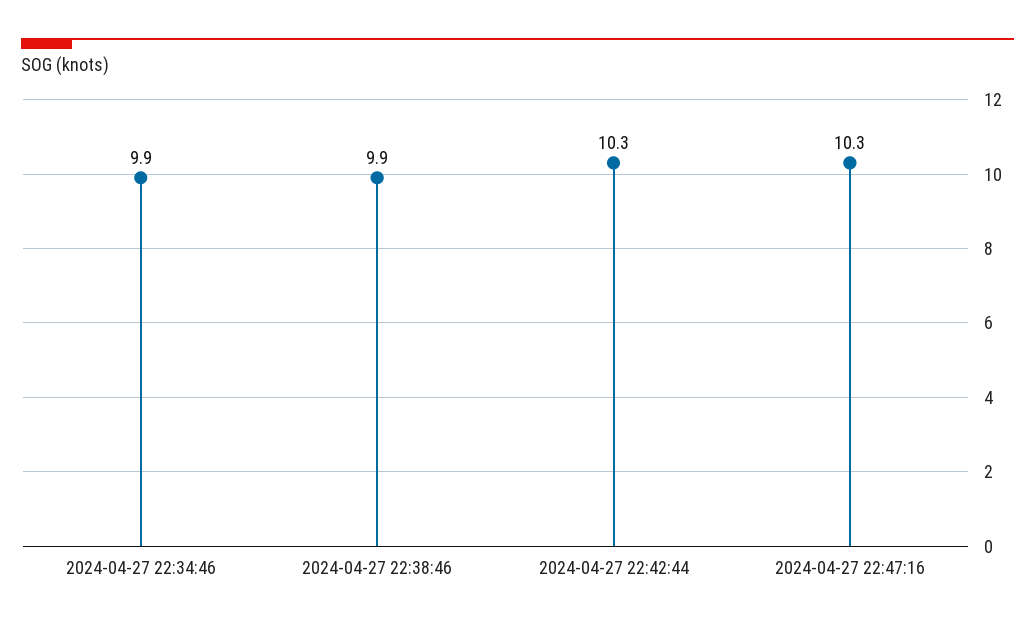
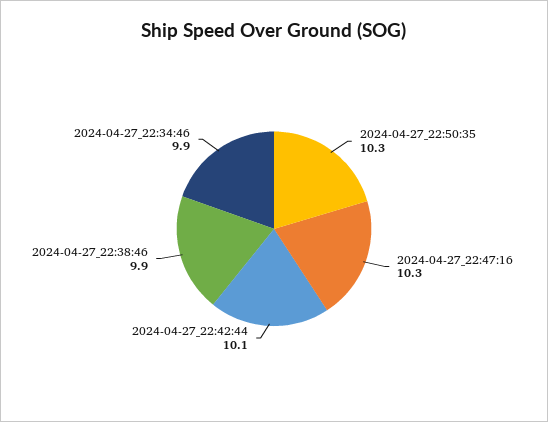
2024-04-27 22:42:44: 10.3 -> 10.1
2024-04-27_22:50:35: none -> 10.3

